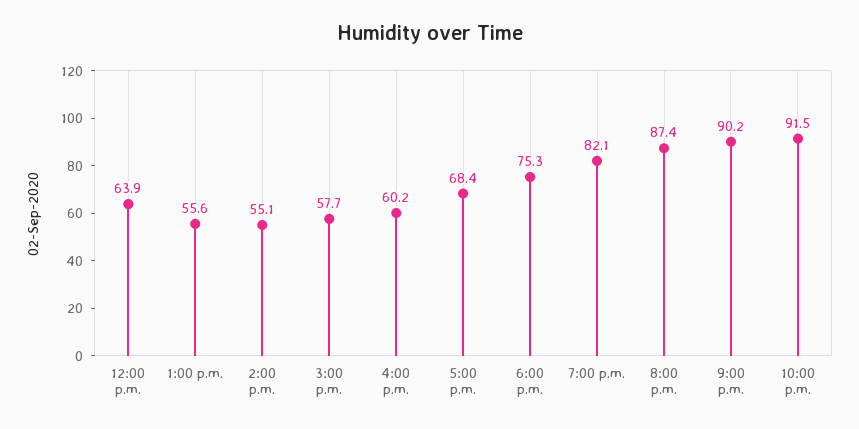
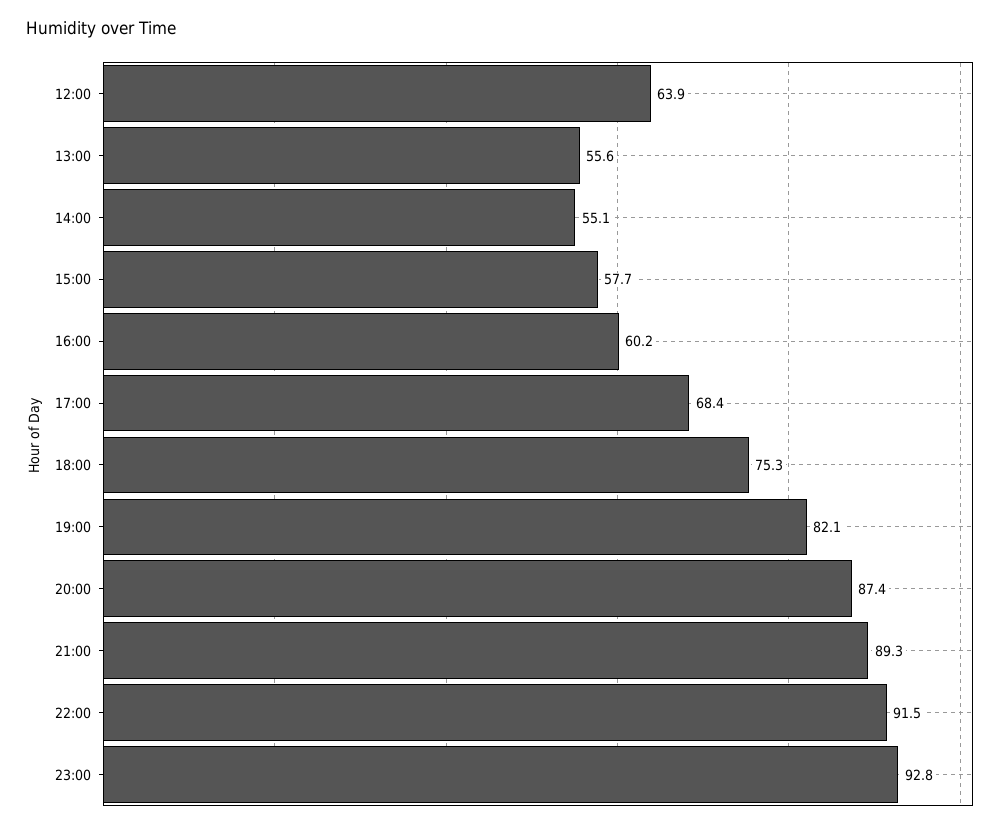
9:00 p.m.: 90.2 -> 89.3
23:00: none -> 92.8

